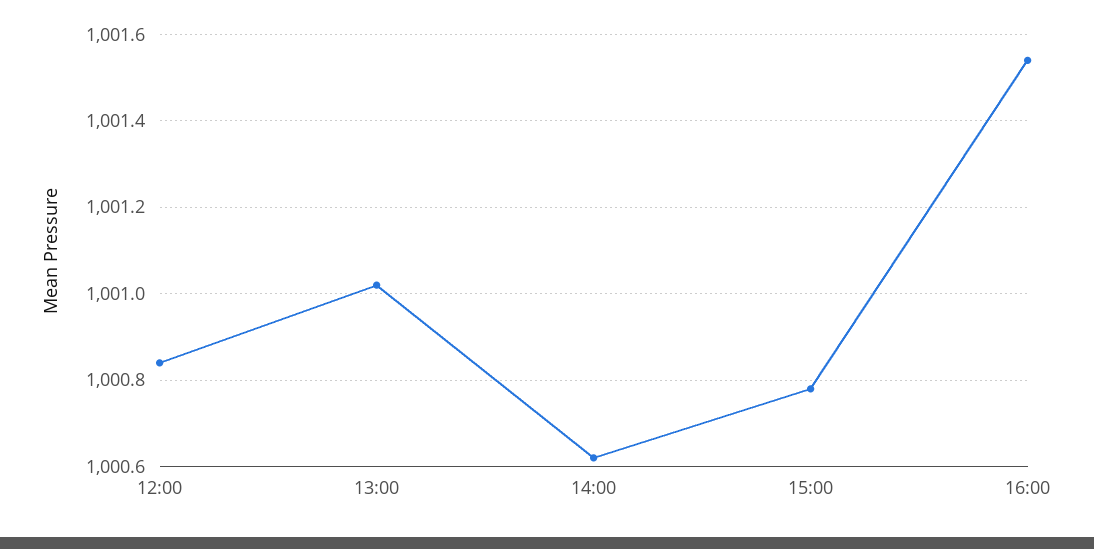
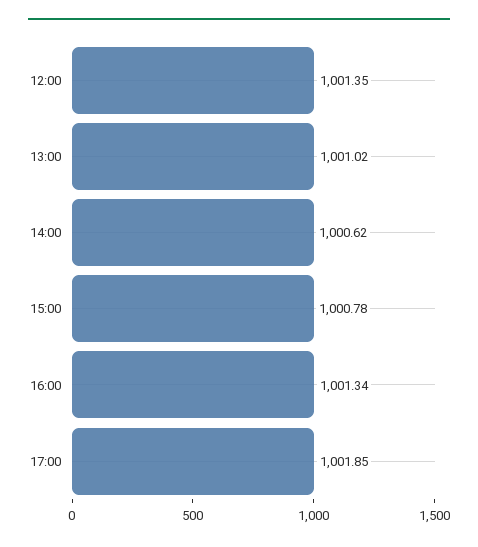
12:00: 1000.85 -> 1001.35
16:00: 1001.55 -> 1001.34
17:00: none -> 1001.85

